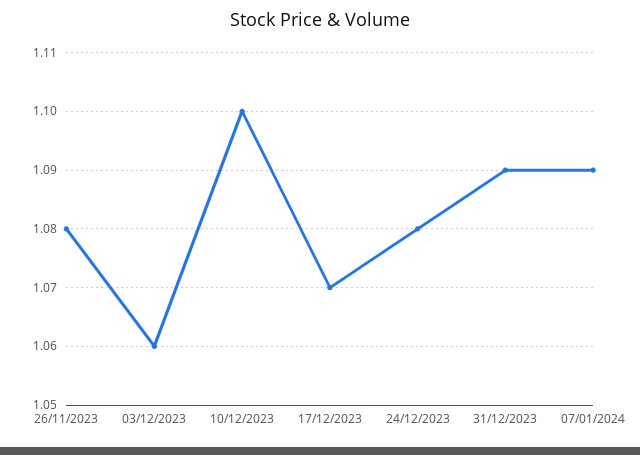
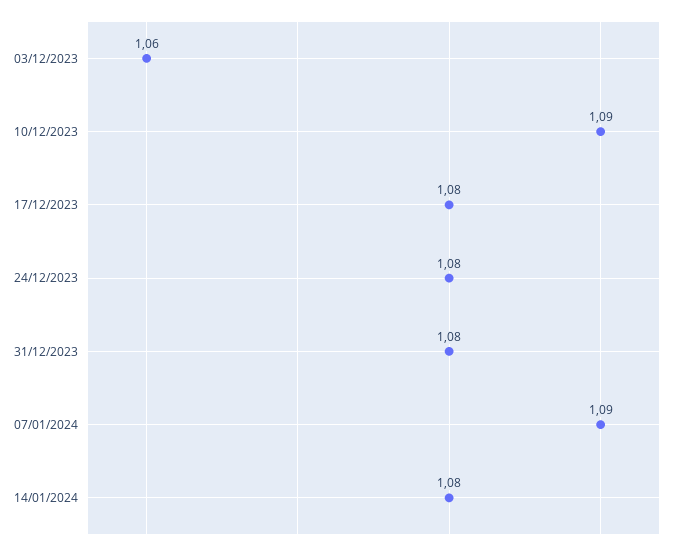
26/11/2023: 1.08 -> none
10/12/2023: 1.1 -> 1.09
17/12/2023: 1.07 -> 1.08
31/12/2023: 1.09 -> 1.08
14/01/2024: none -> 1.08

